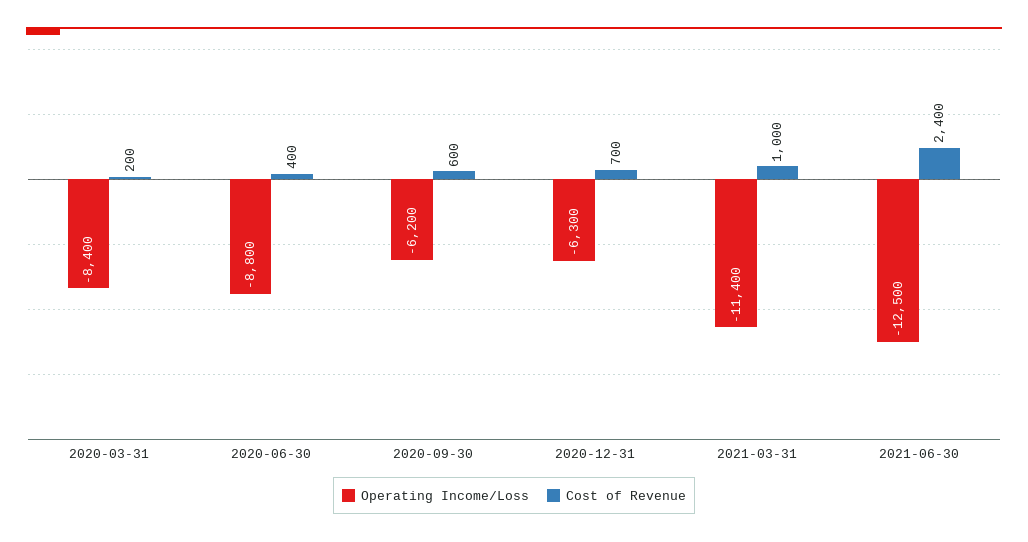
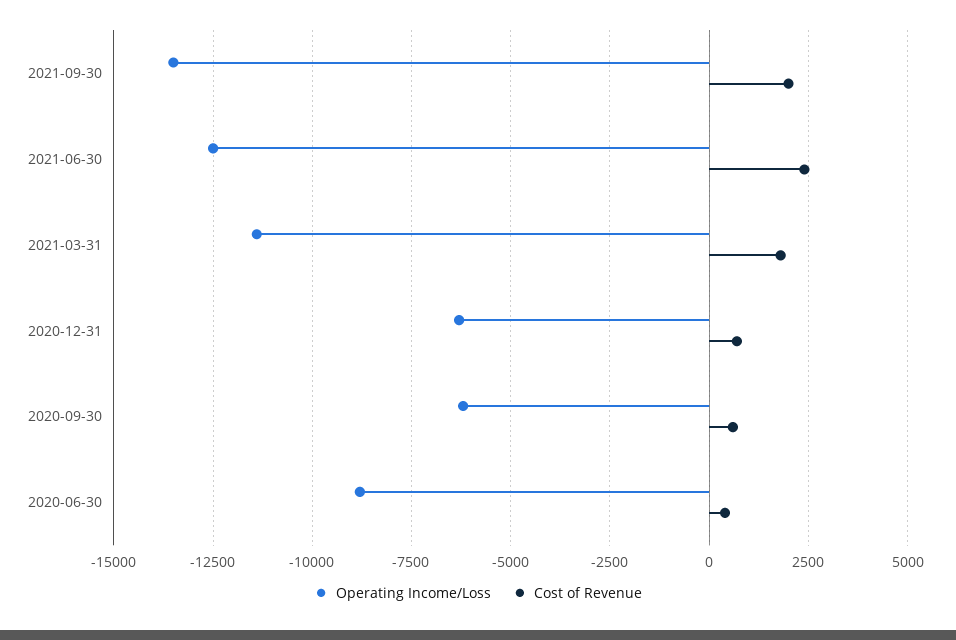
Operating Income/Loss, 2020-03-31: -8400 -> none
Cost of Revenue, 2020-03-31: 200 -> none
Cost of Revenue, 2021-03-31: 1000 -> 1750
Operating Income/Loss, 2021-09-30: none -> -13500
Cost of Revenue, 2021-09-30: none -> 2000

